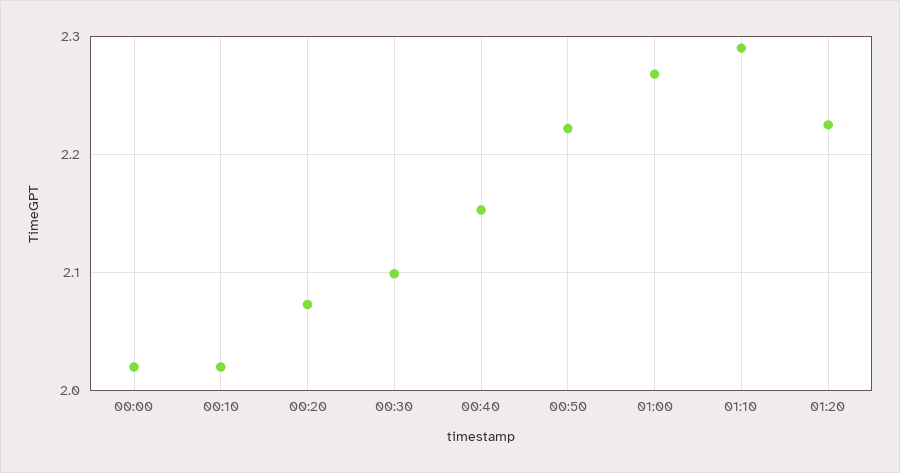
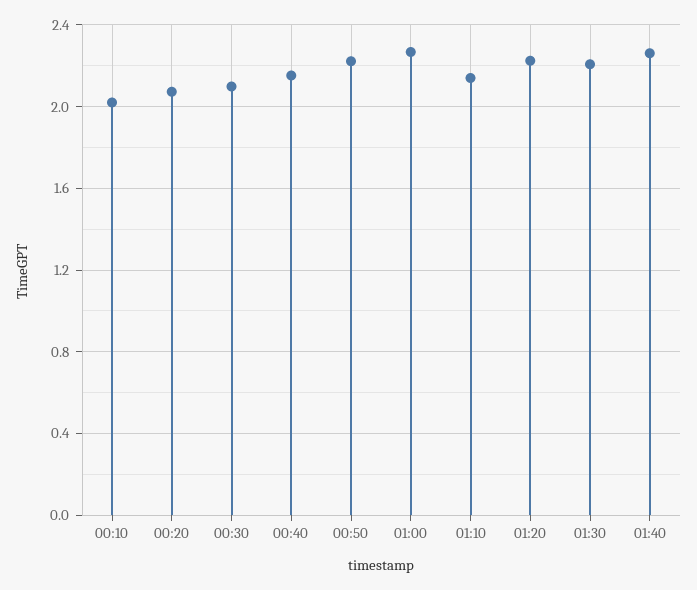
00:00: 2.02 -> none
01:10: 2.29 -> 2.15
01:30: none -> 2.2
01:40: none -> 2.25

